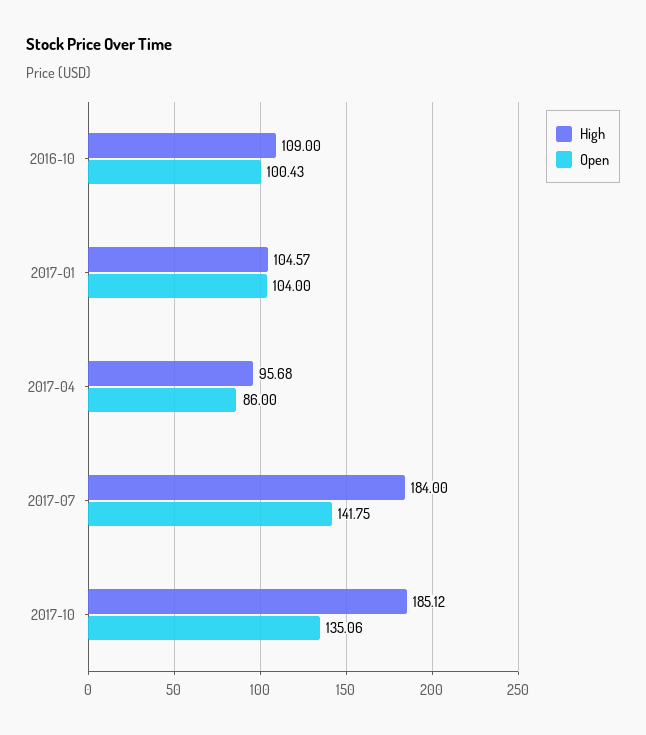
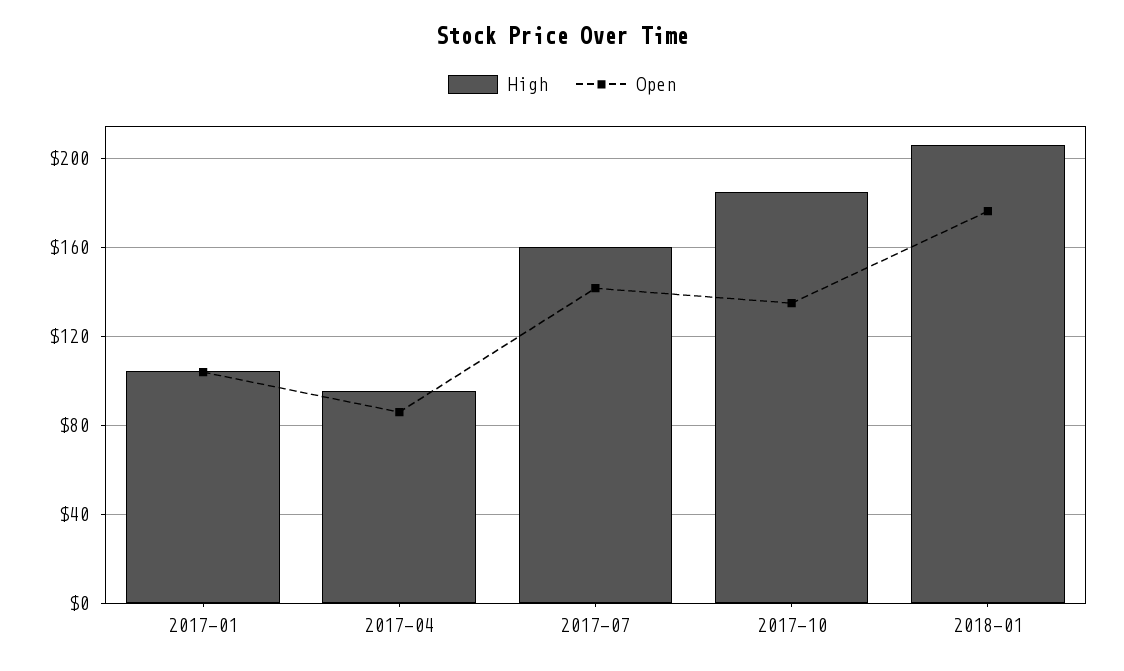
High, 2016-10: 109 -> none
Open, 2016-10: 100.43 -> none
High, 2017-07: 184 -> 160
High, 2018-01: none -> 205
Open, 2018-01: none -> 175

